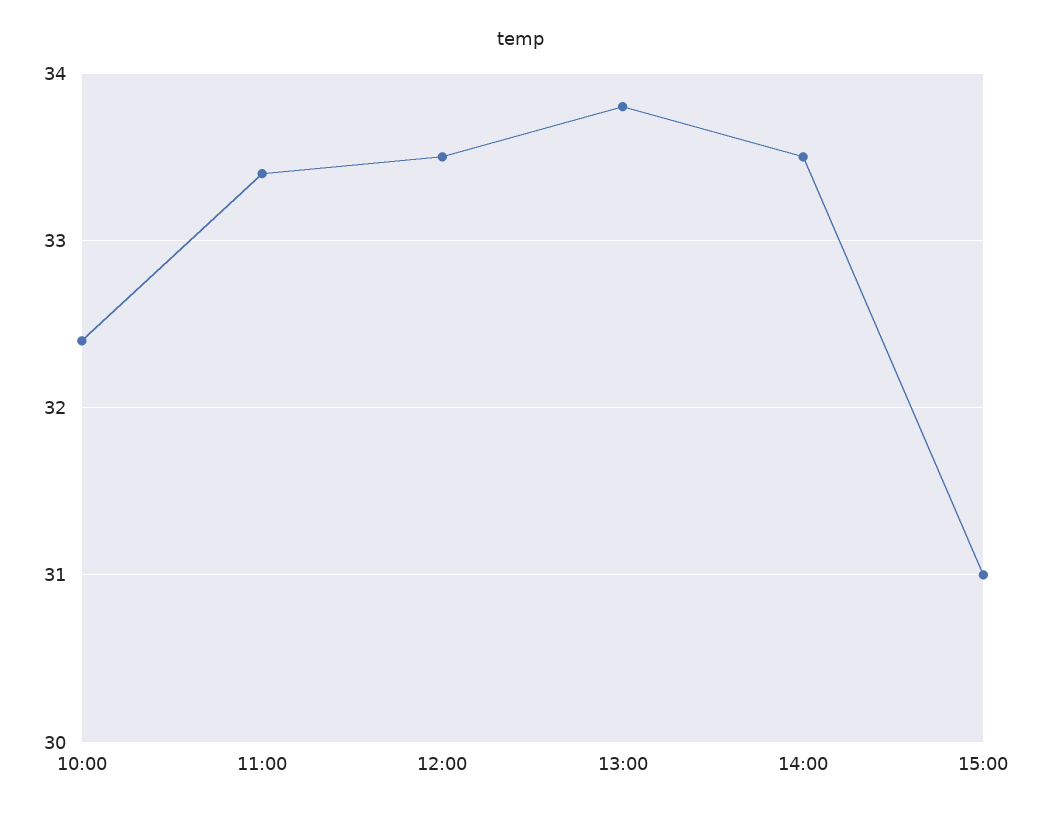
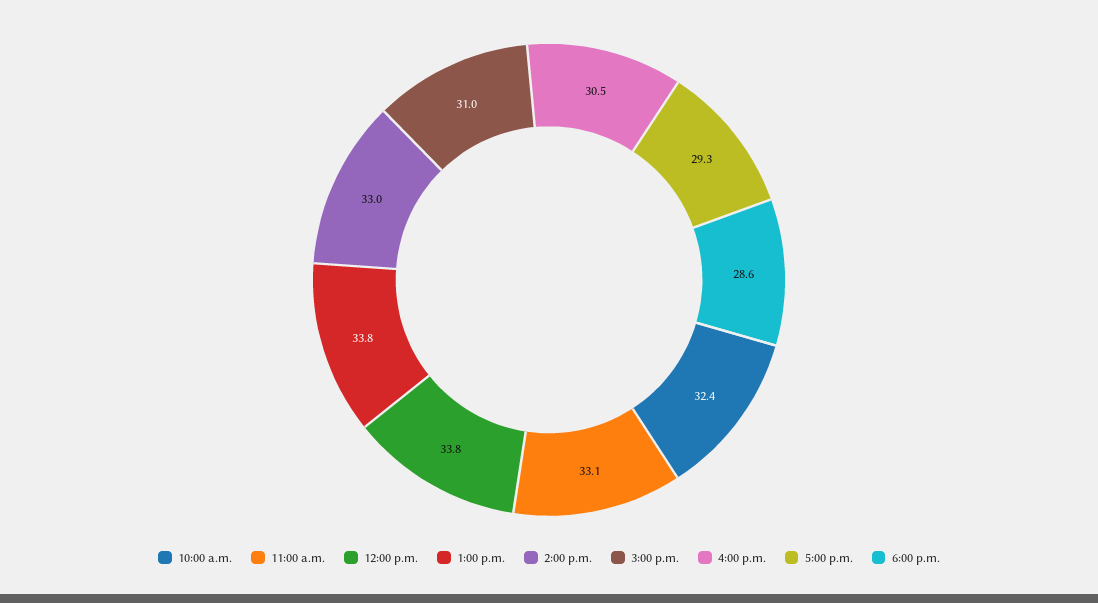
11:00: 33.4 -> 33.1
12:00: 33.5 -> 33.8
14:00: 33.5 -> 33
4:00 p.m.: none -> 30.5
5:00 p.m.: none -> 29.3
6:00 p.m.: none -> 28.6

